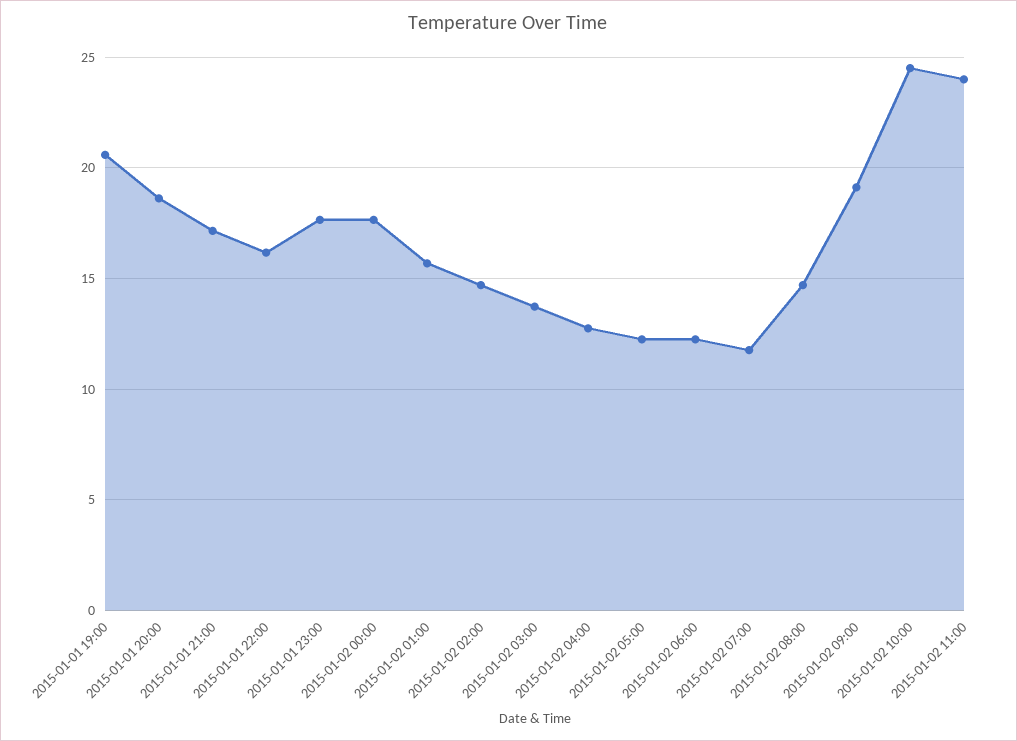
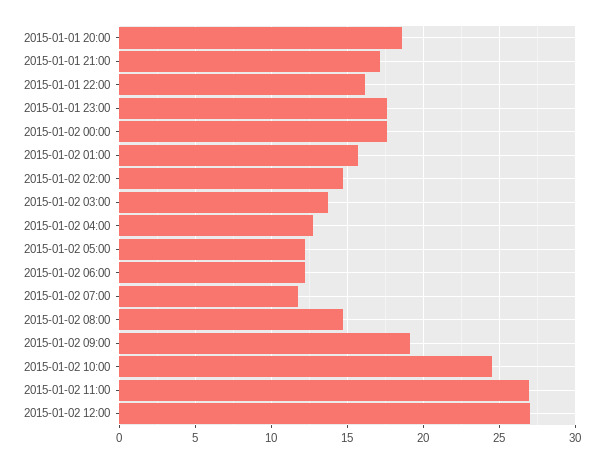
2015-01-01 19:00: 20.5 -> none
2015-01-02 11:00: 24 -> 27
2015-01-02 12:00: none -> 27

